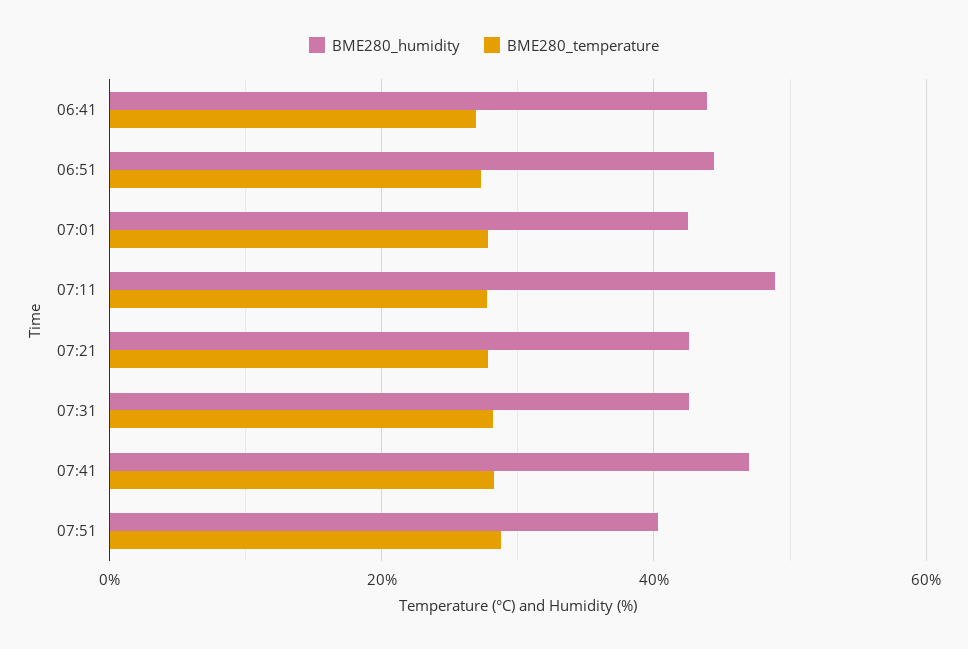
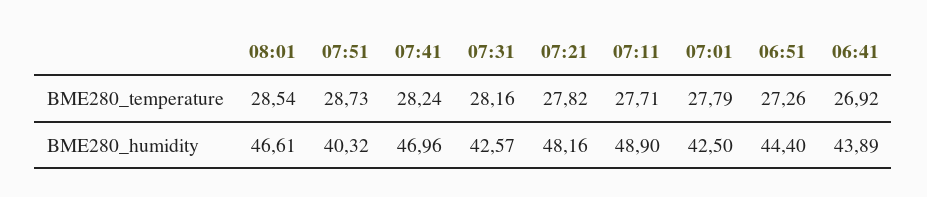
BME280_humidity, 07:21: 42 -> 48.16
BME280_temperature, 08:01: none -> 28.54
BME280_humidity, 08:01: none -> 46.61

